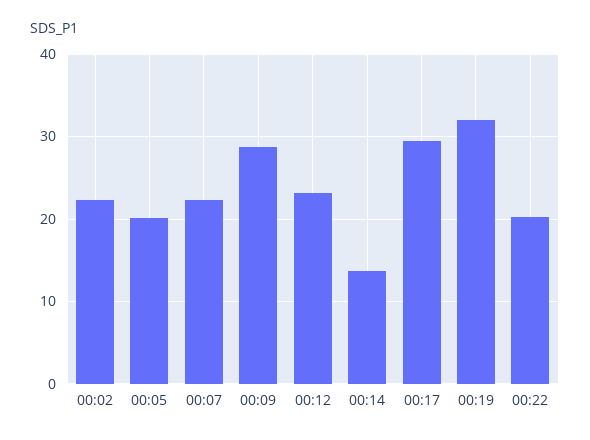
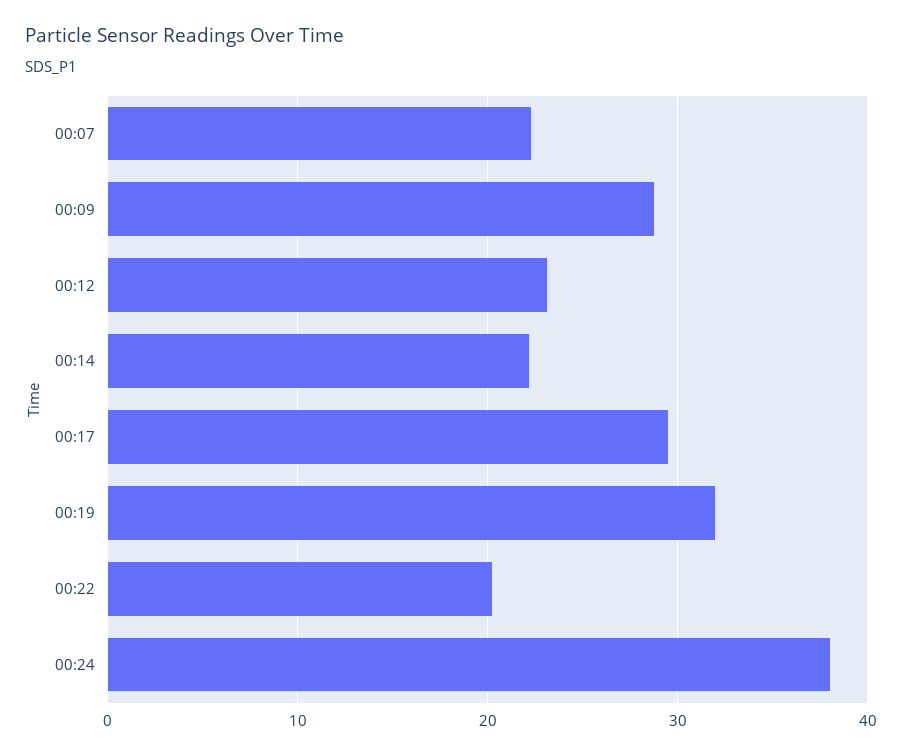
00:02: 22 -> none
00:05: 20 -> none
00:14: 14 -> 22
00:24: none -> 38

